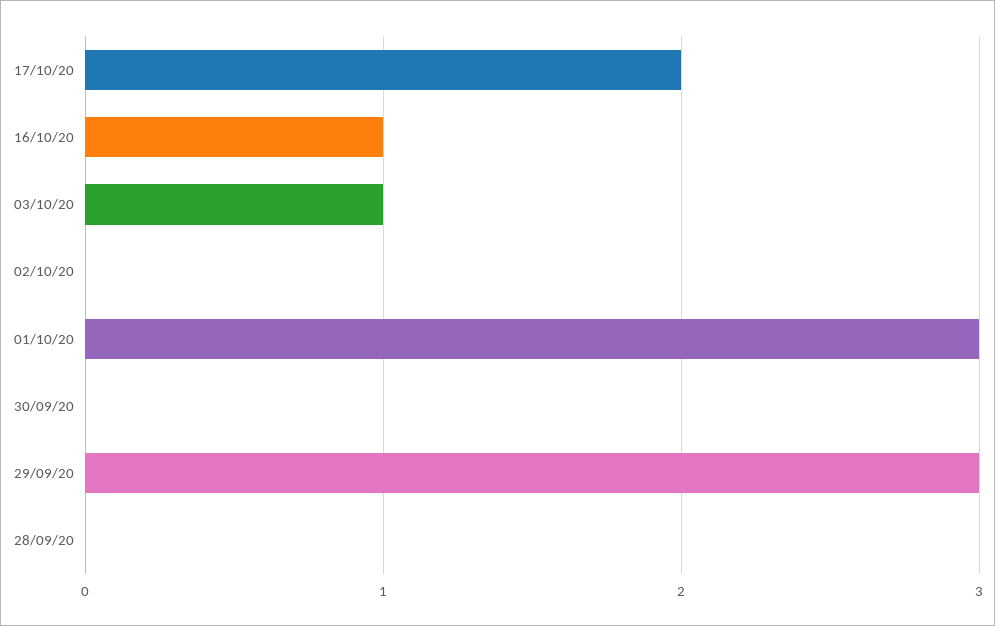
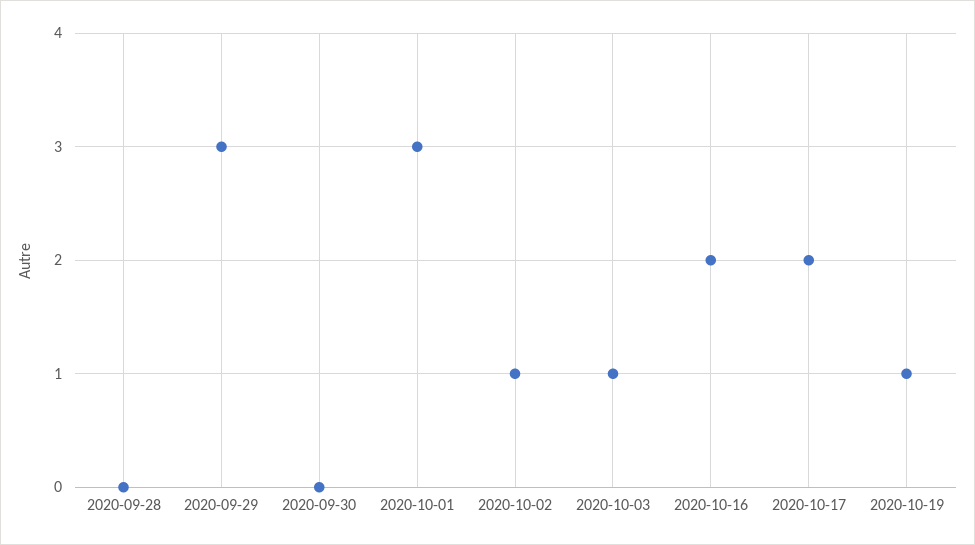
16/10/20: 1 -> 2
02/10/20: 0 -> 1
2020-10-19: none -> 1

